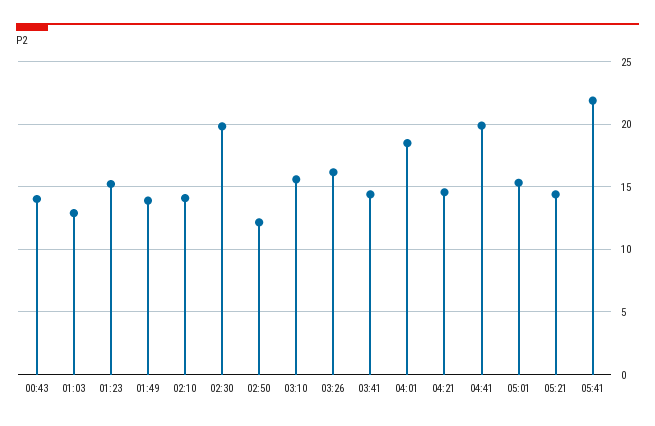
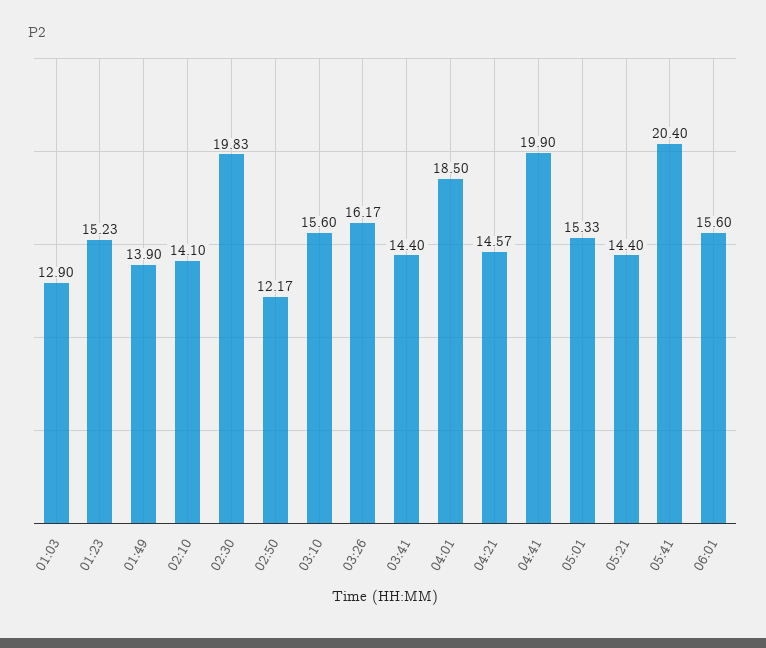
00:43: 14 -> none
05:41: 22 -> 20.4
06:01: none -> 15.6

